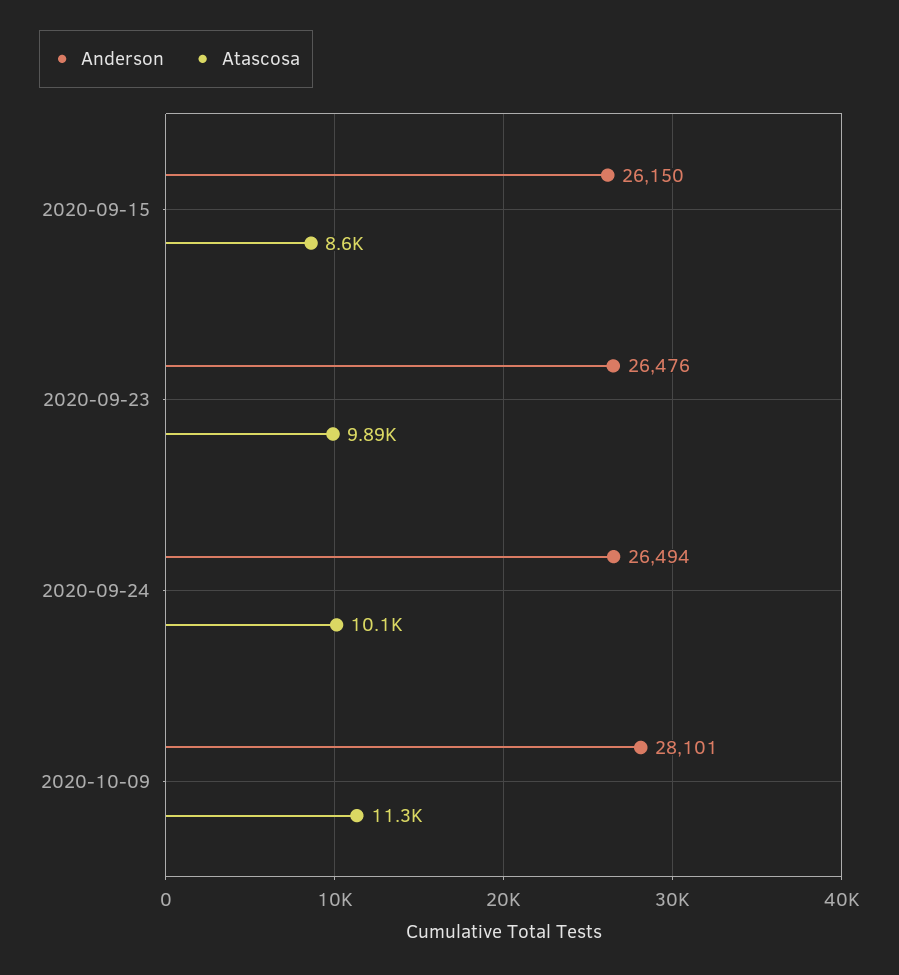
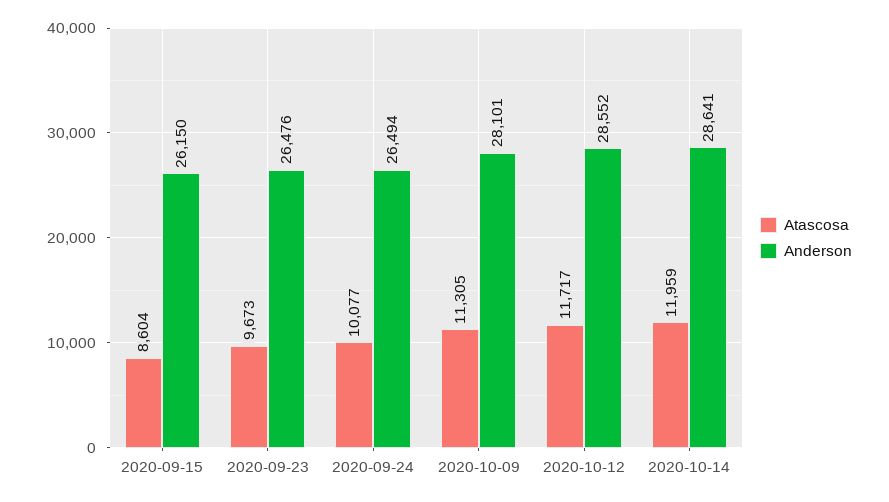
Atascosa, 2020-09-23: 9890 -> 9673
Atascosa, 2020-10-12: none -> 11717
Anderson, 2020-10-12: none -> 28552
Atascosa, 2020-10-14: none -> 11959
Anderson, 2020-10-14: none -> 28641

